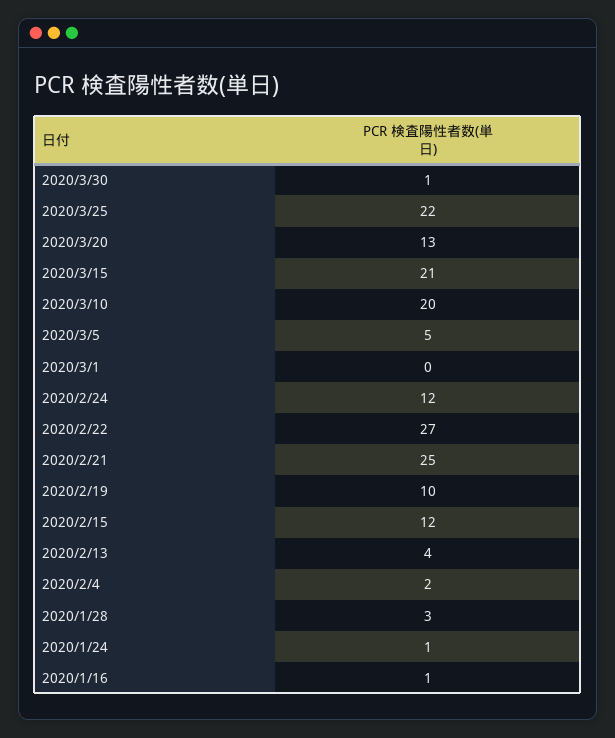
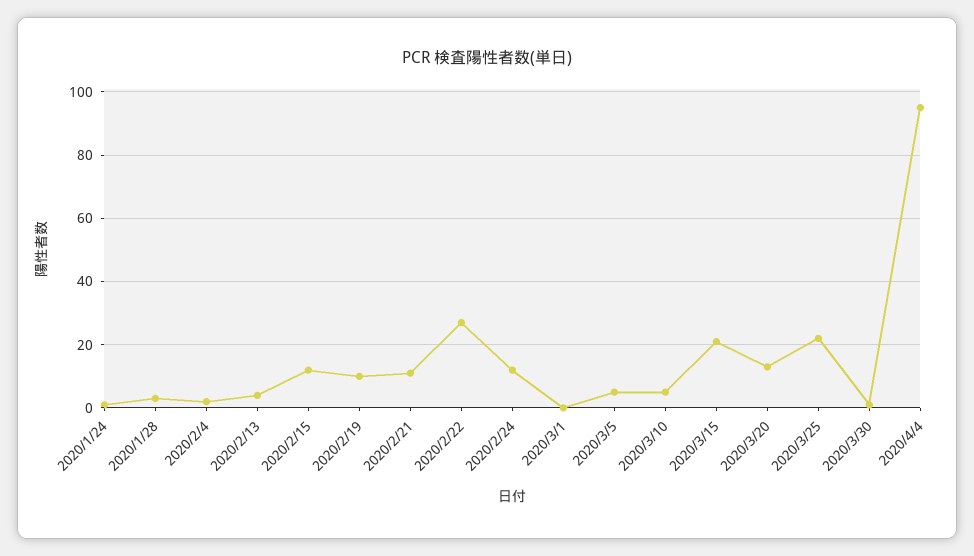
2020/3/10: 20 -> 5
2020/2/21: 25 -> 10
2020/1/16: 1 -> none
2020/4/4: none -> 95

